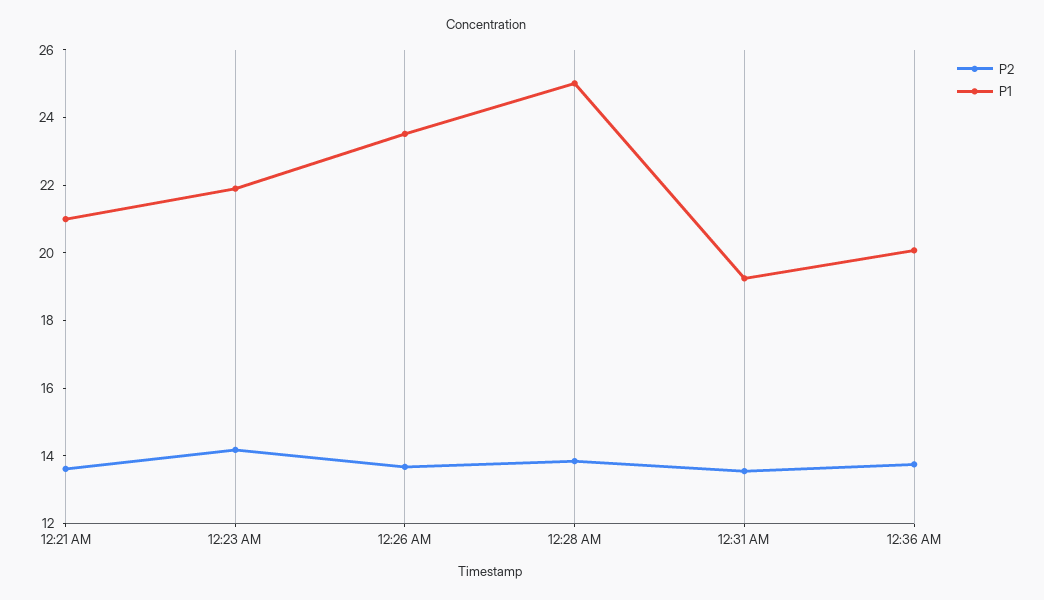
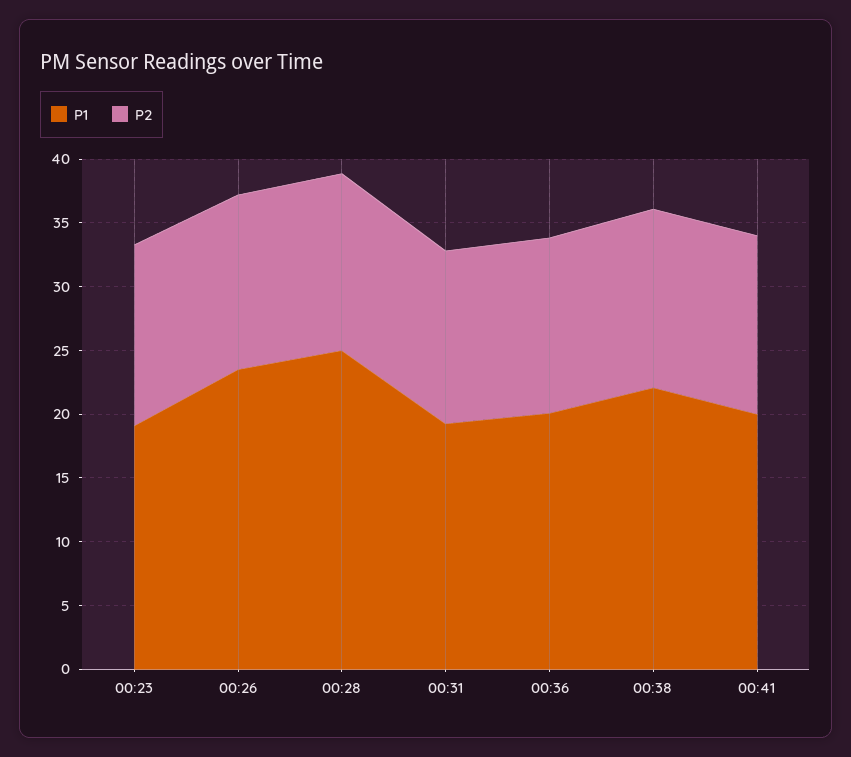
P2, 12:21 AM: 13.5 -> none
P1, 12:21 AM: 21 -> none
P1, 12:23 AM: 22 -> 19
P1, 00:38: none -> 22
P2, 00:38: none -> 14
P1, 00:41: none -> 20
P2, 00:41: none -> 14

